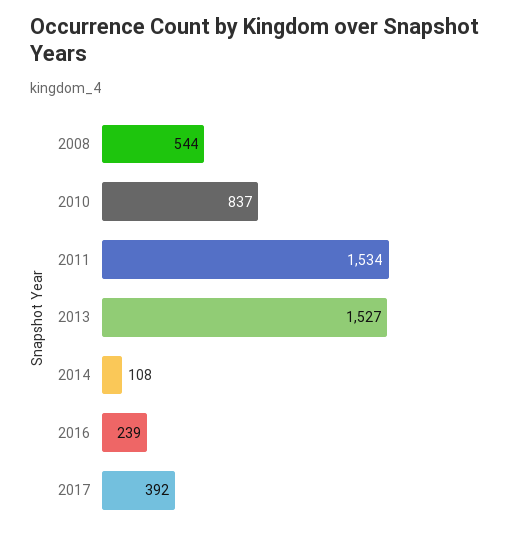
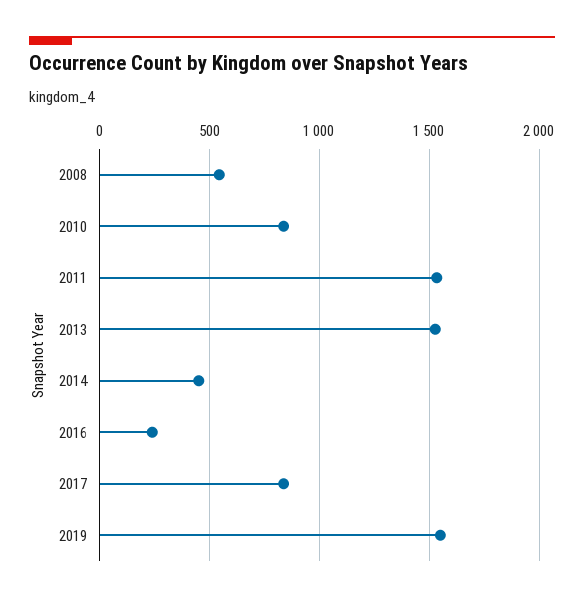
2014: 108 -> 450
2017: 392 -> 850
2019: none -> 1550

